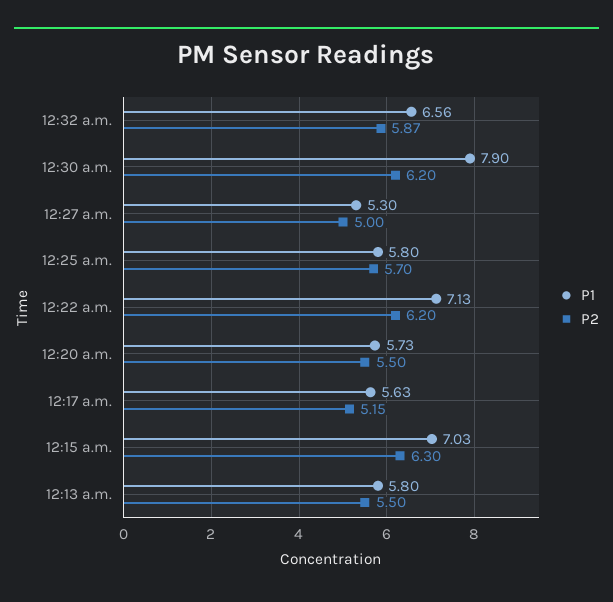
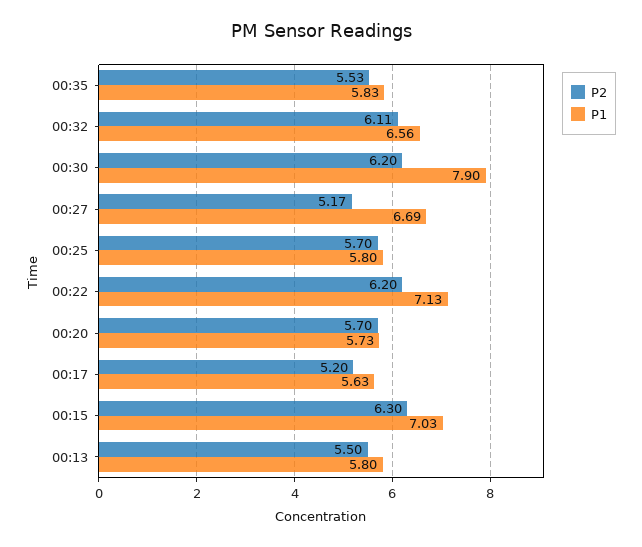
P2, 12:32 a.m.: 5.87 -> 6.11
P1, 12:27 a.m.: 5.3 -> 6.69
P2, 12:27 a.m.: 5 -> 5.17
P2, 12:20 a.m.: 5.5 -> 5.7
P2, 12:17 a.m.: 5.15 -> 5.2
P2, 00:35: none -> 5.53
P1, 00:35: none -> 5.83

